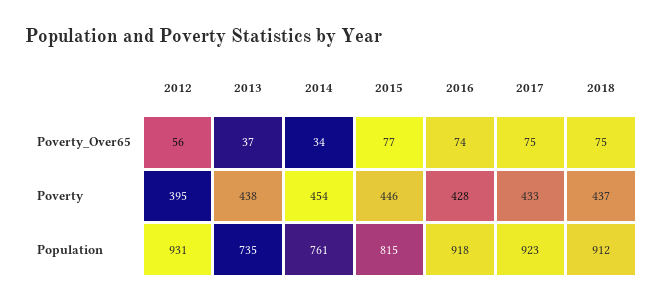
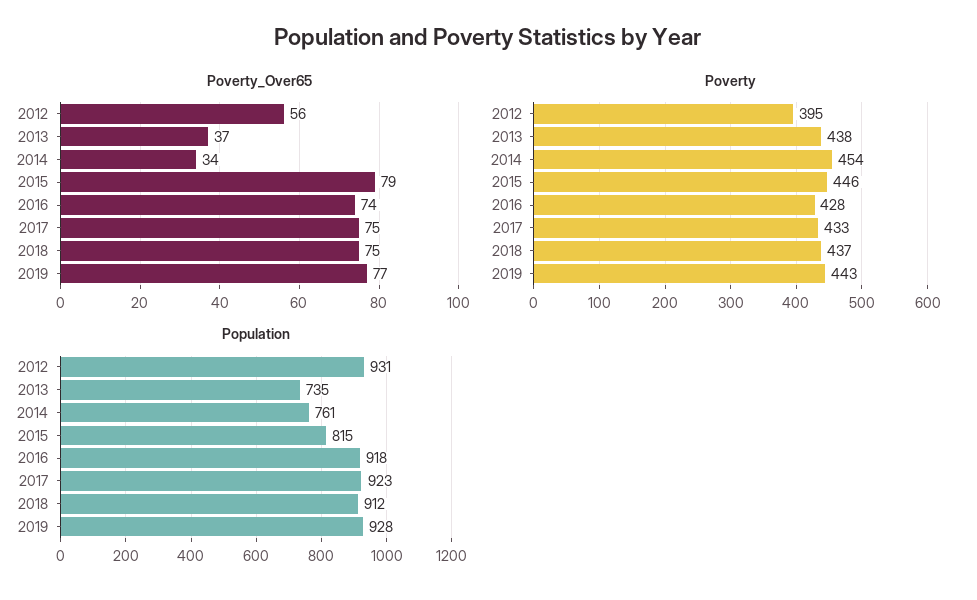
Poverty_Over65, 2015: 77 -> 79
Poverty_Over65, 2019: none -> 77
Poverty, 2019: none -> 443
Population, 2019: none -> 928

